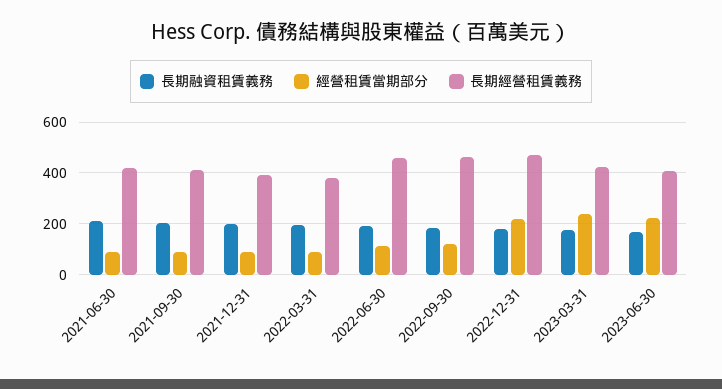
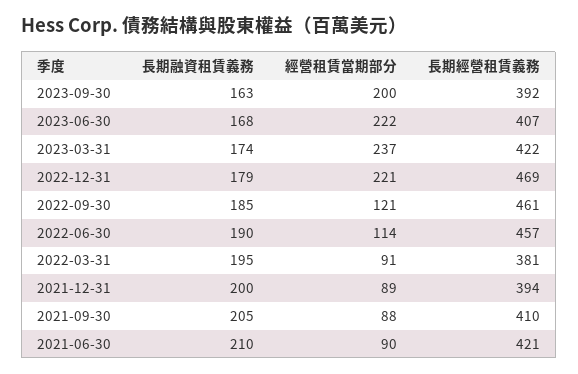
長期融資租賃義務, 2023-09-30: none -> 163
經營租賃當期部分, 2023-09-30: none -> 200
長期經營租賃義務, 2023-09-30: none -> 392

